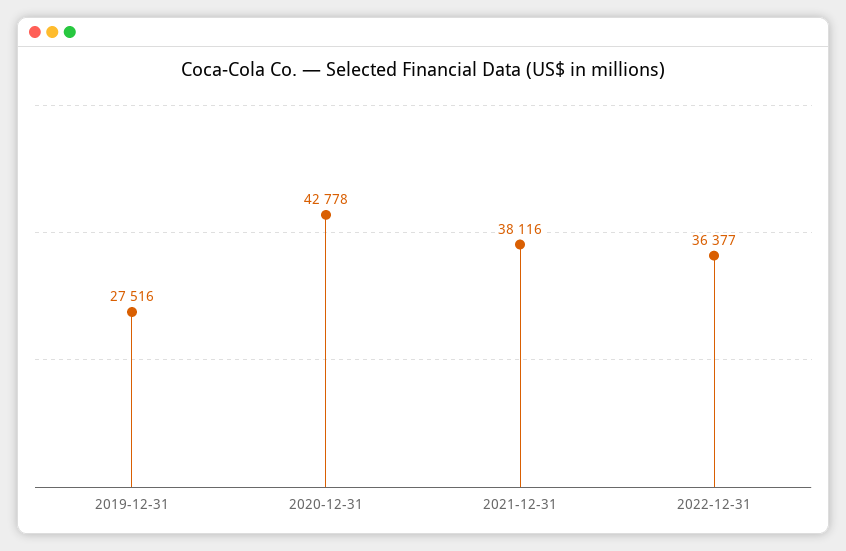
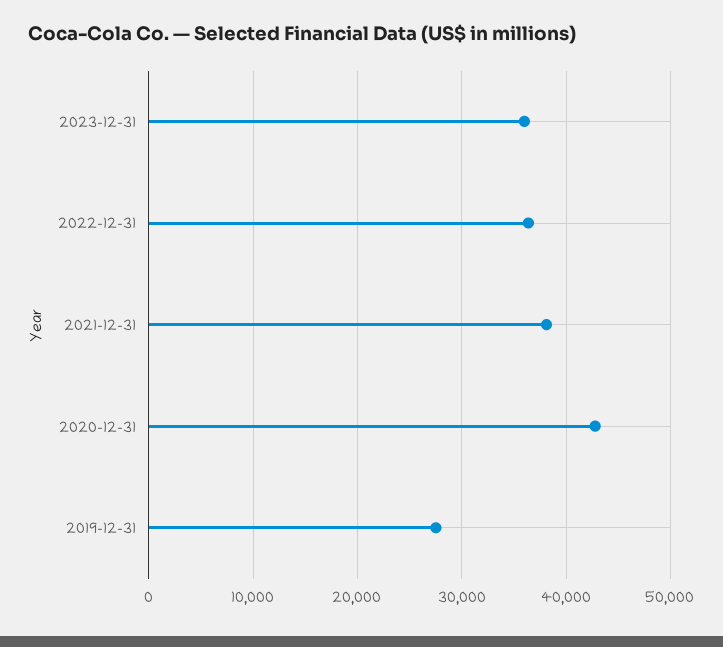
2023-12-31: none -> 36000

